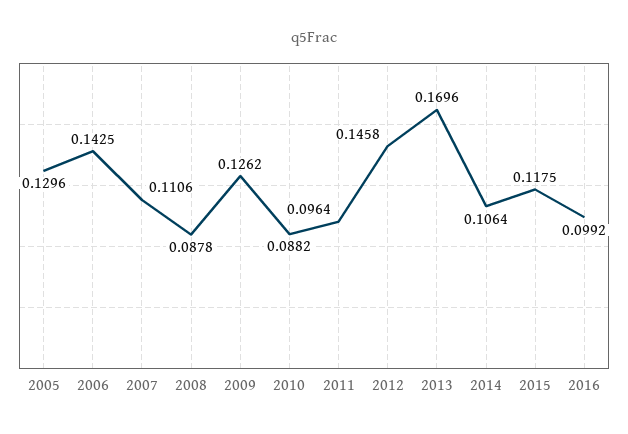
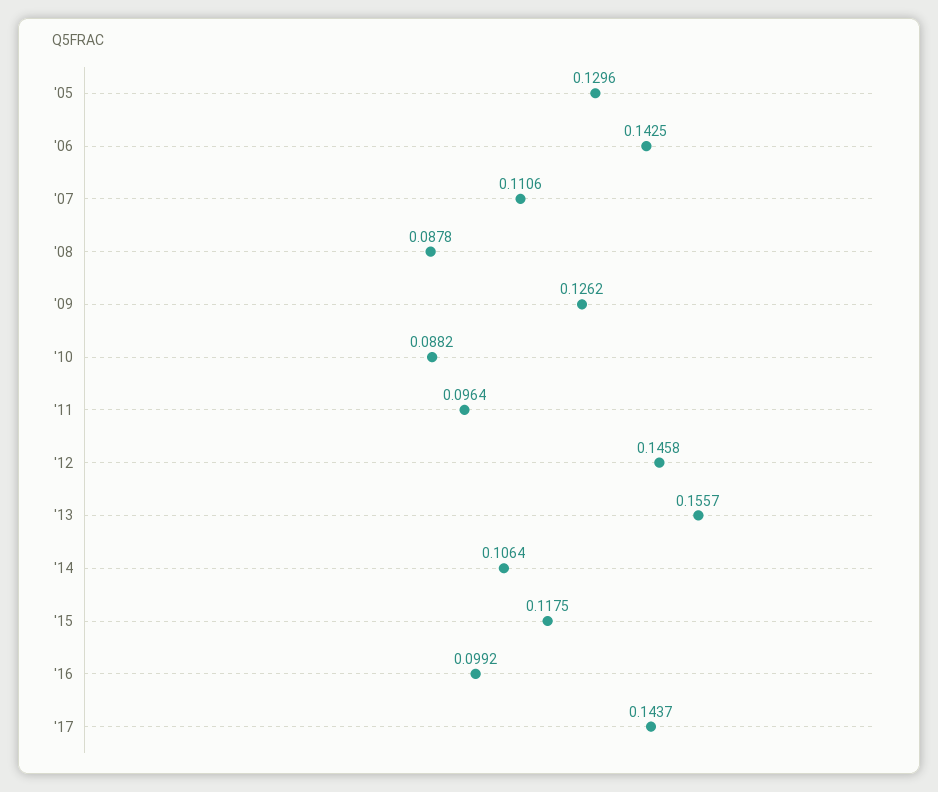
2013: 0.1696 -> 0.1557
'17: none -> 0.1437

